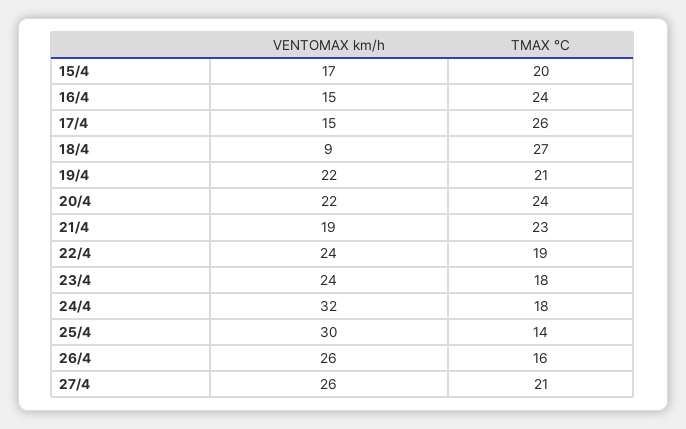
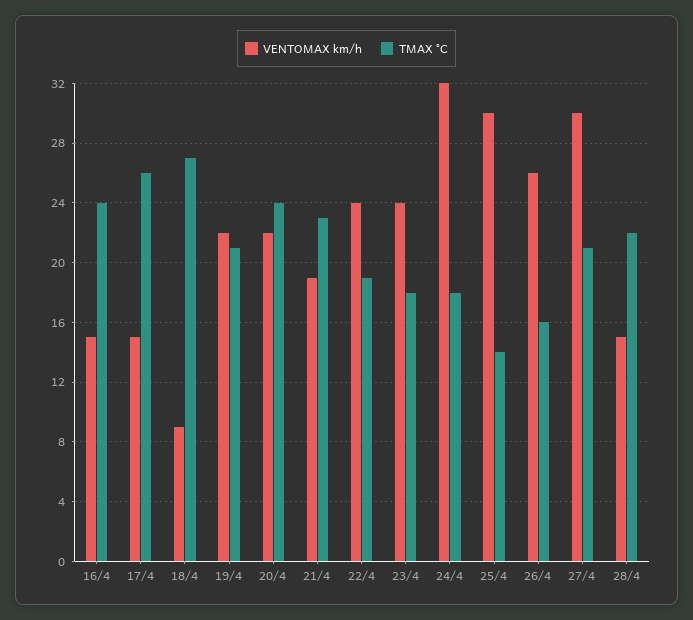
VENTOMAX km/h, 15/4: 17 -> none
TMAX °C, 15/4: 20 -> none
VENTOMAX km/h, 27/4: 26 -> 30
VENTOMAX km/h, 28/4: none -> 15
TMAX °C, 28/4: none -> 22

